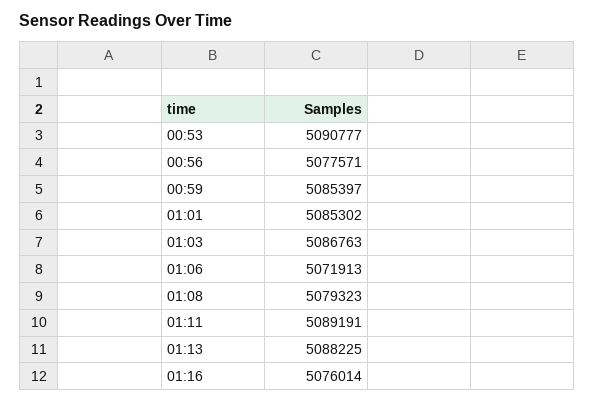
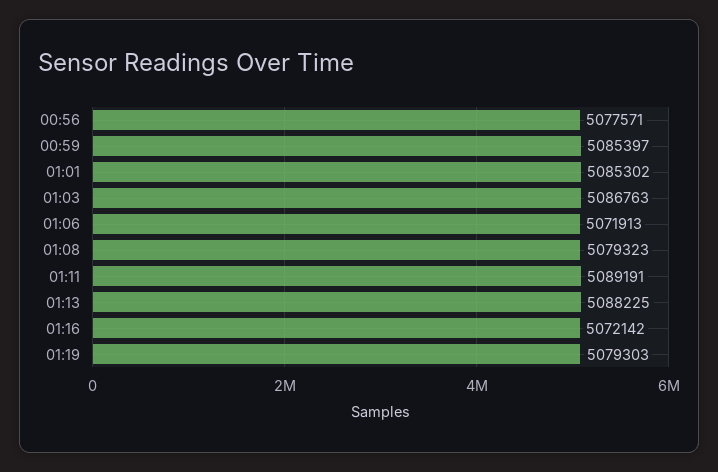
00:53: 5090777 -> none
01:16: 5076014 -> 5072142
01:19: none -> 5079303

